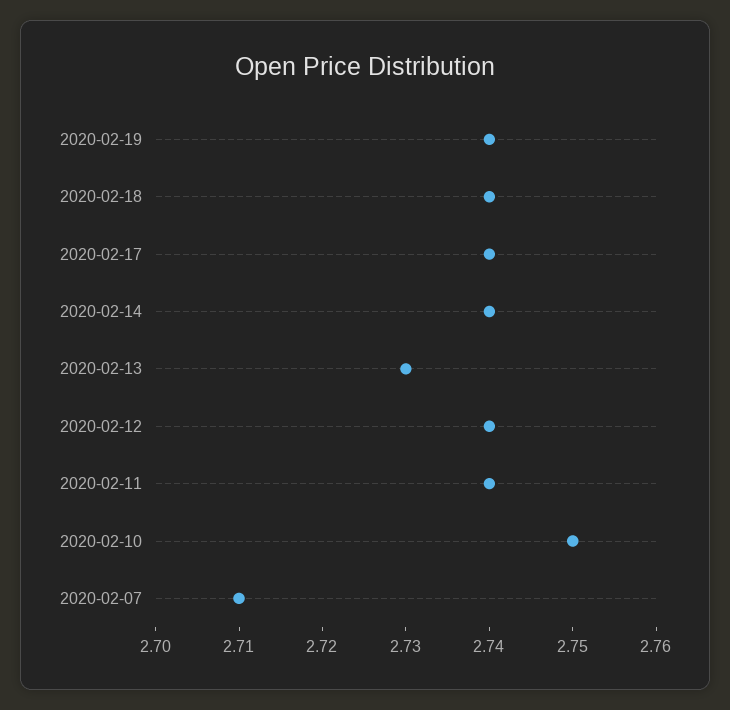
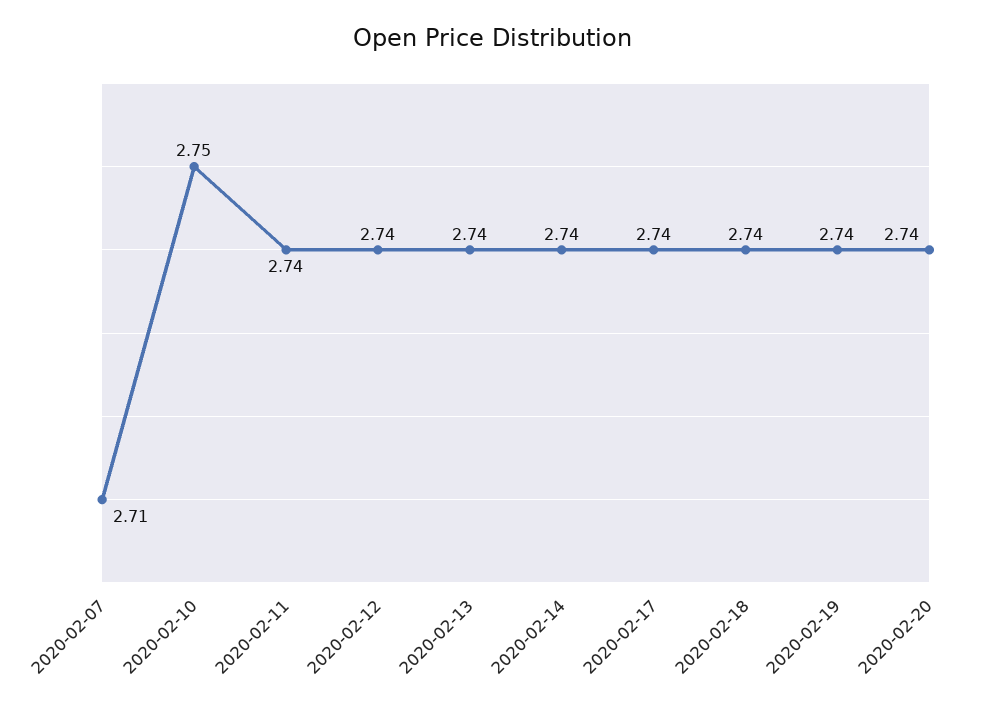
2020-02-13: 2.73 -> 2.74
2020-02-20: none -> 2.74

